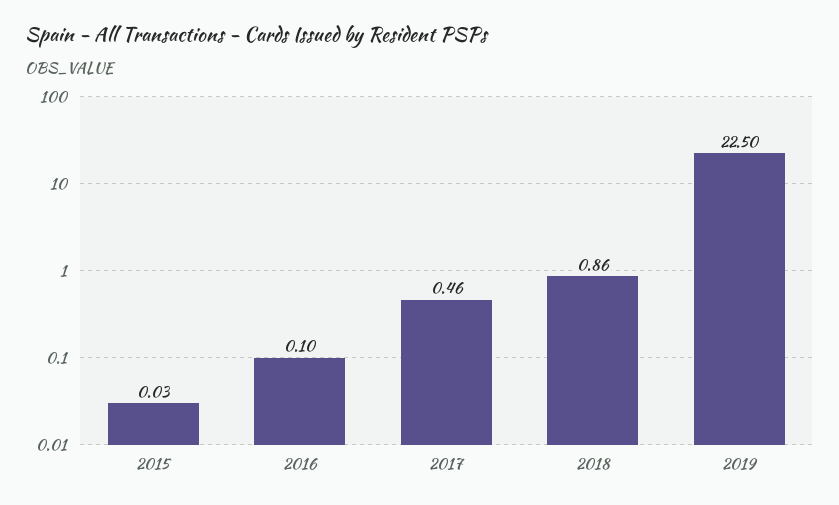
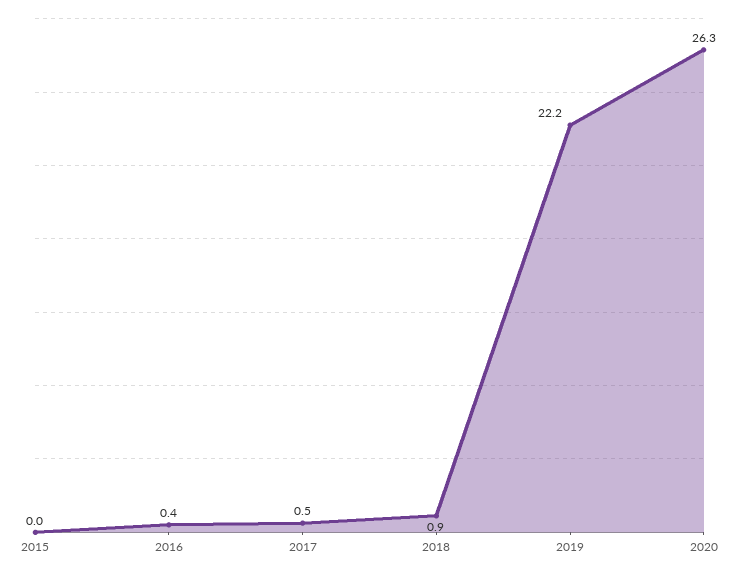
2016: 0.1 -> 0.4
2019: 22.5 -> 22.2
2020: none -> 26.3

